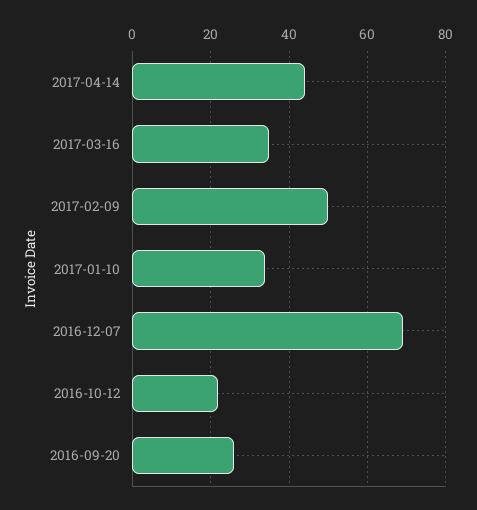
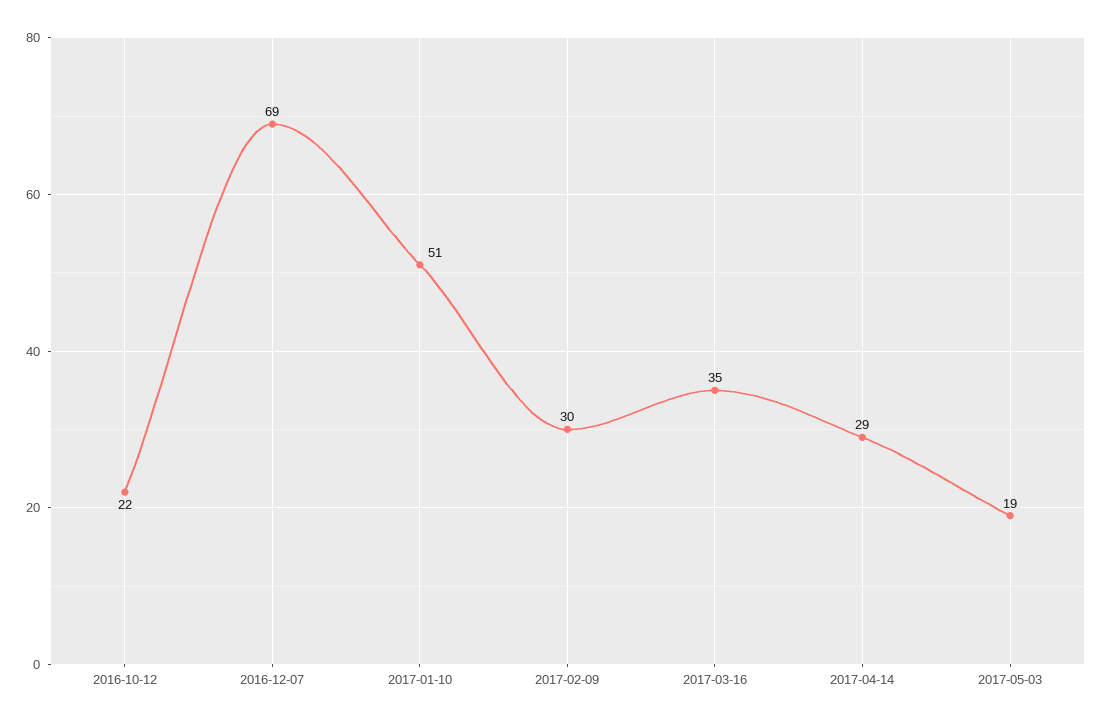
2017-04-14: 45 -> 29
2017-02-09: 50 -> 30
2017-01-10: 35 -> 51
2016-09-20: 25 -> none
2017-05-03: none -> 19

